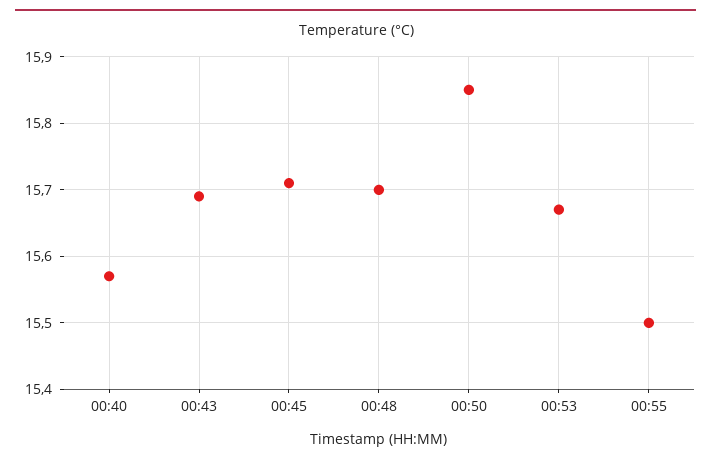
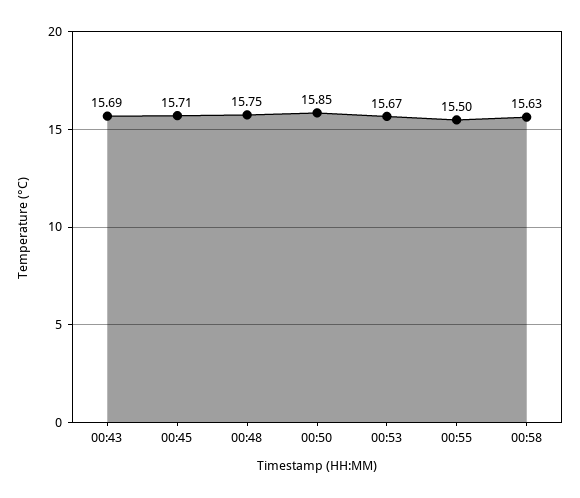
00:40: 15.57 -> none
00:48: 15.7 -> 15.75
00:58: none -> 15.63

